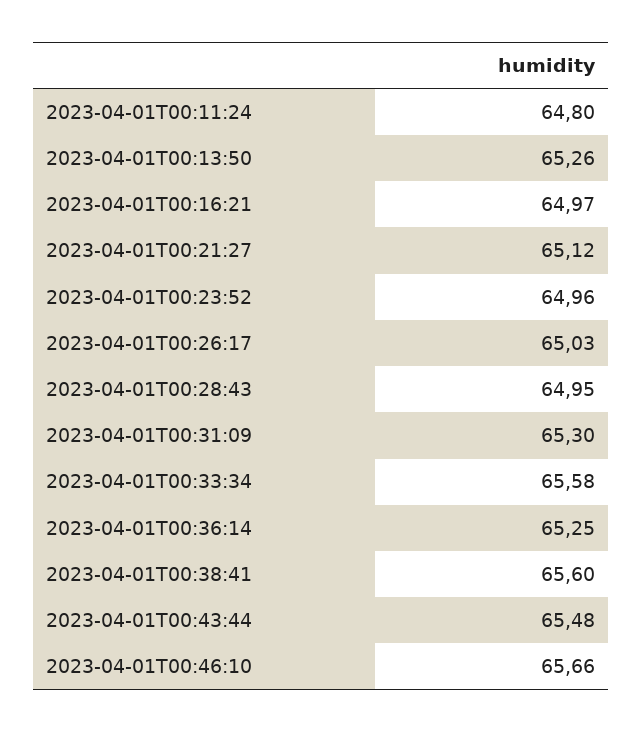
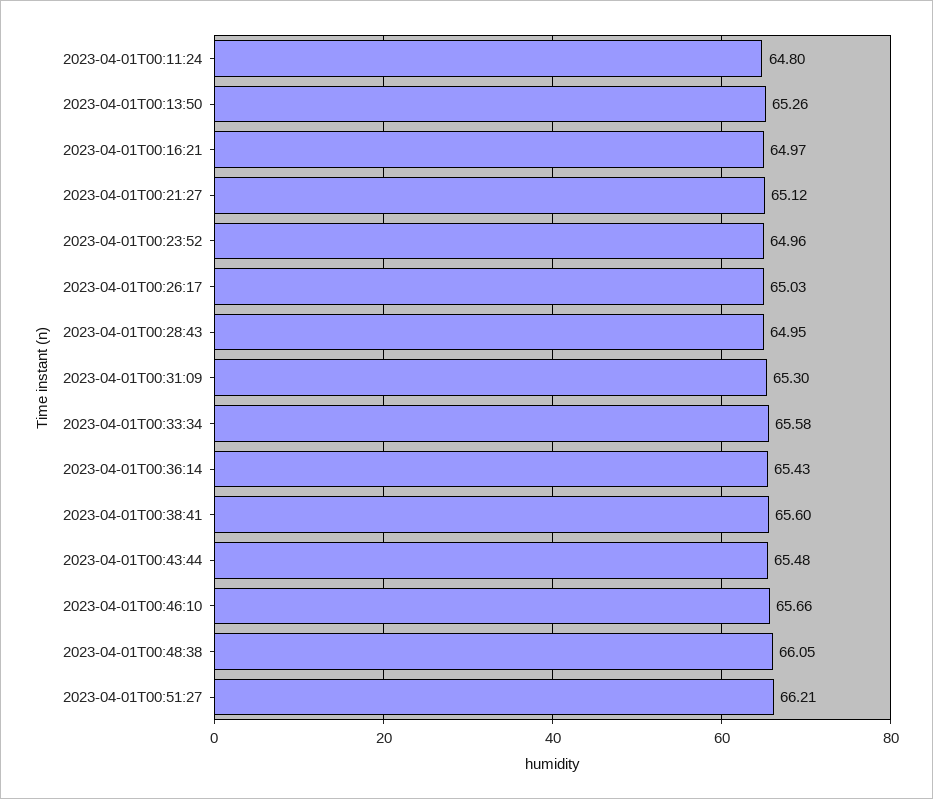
2023-04-01T00:36:14: 65.25 -> 65.43
2023-04-01T00:48:38: none -> 66.05
2023-04-01T00:51:27: none -> 66.21

